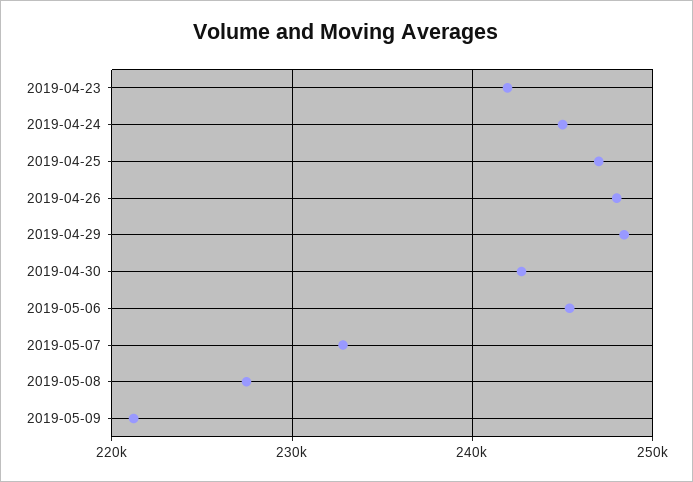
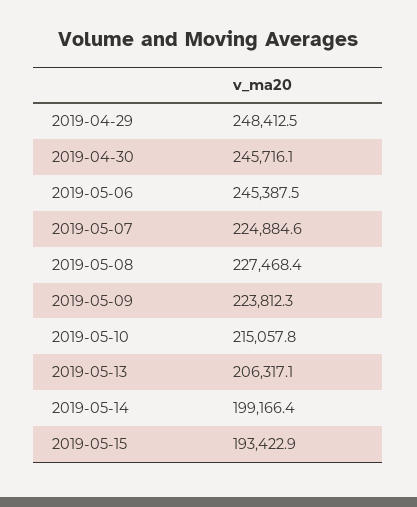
2019-04-23: 242000 -> none
2019-04-24: 245000 -> none
2019-04-25: 247000 -> none
2019-04-26: 248000 -> none
2019-04-30: 243000 -> 245716.1
2019-05-07: 233000 -> 224884.6
2019-05-09: 221000 -> 223812.3
2019-05-10: none -> 215057.8
2019-05-13: none -> 206317.1
2019-05-14: none -> 199166.4
2019-05-15: none -> 193422.9

